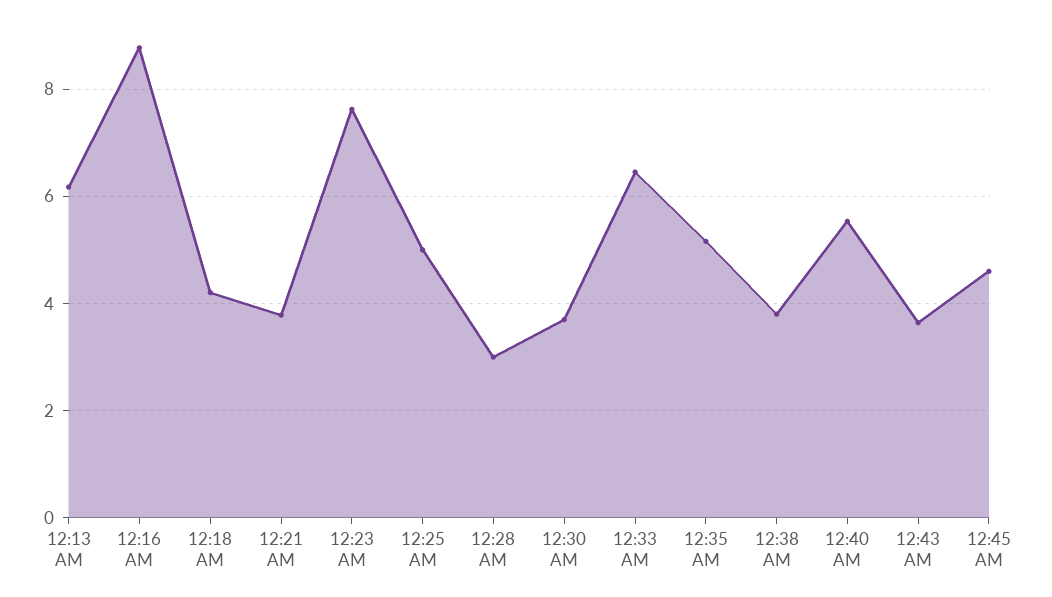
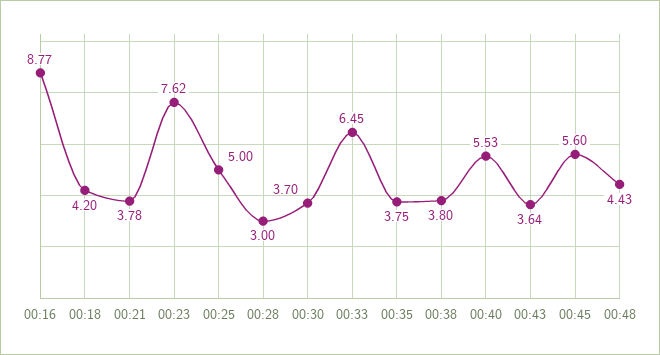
12:13 AM: 6.2 -> none
12:35 AM: 5.2 -> 3.75
12:45 AM: 4.6 -> 5.6
00:48: none -> 4.43

